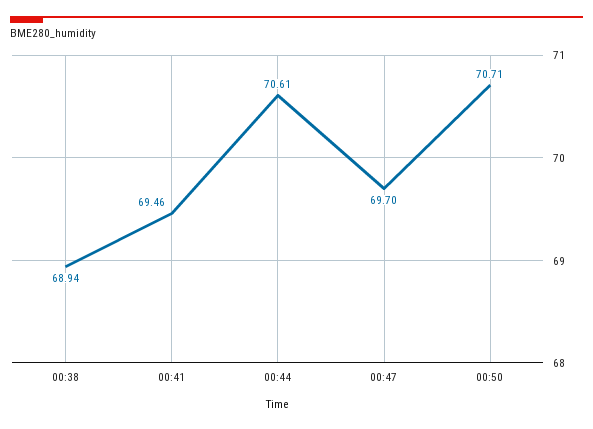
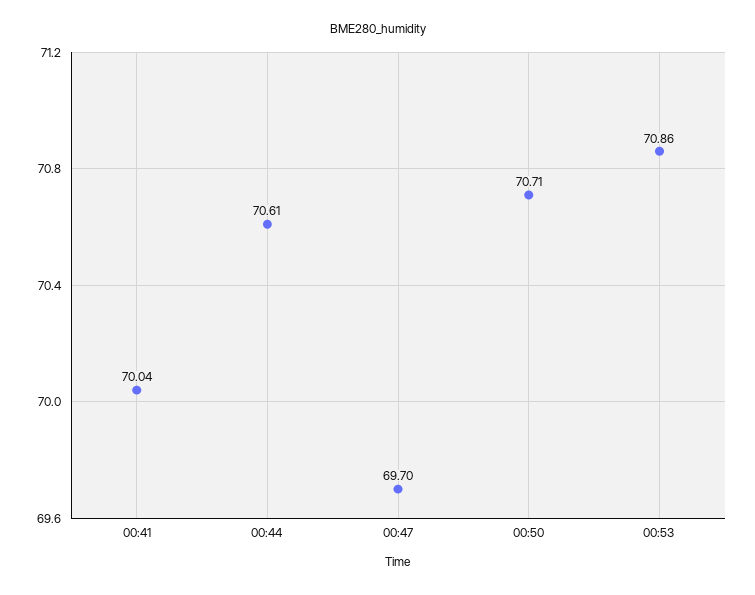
00:38: 68.94 -> none
00:41: 69.46 -> 70.04
00:53: none -> 70.86

